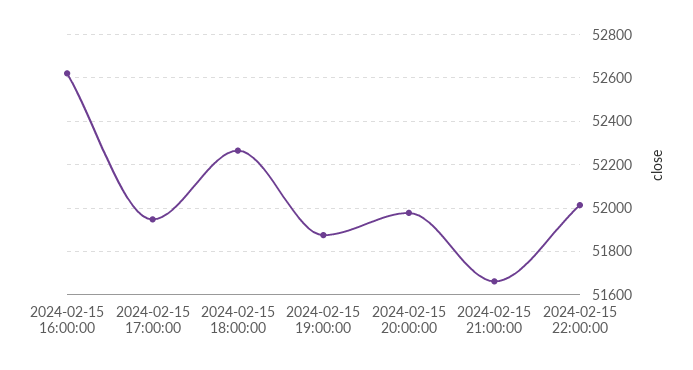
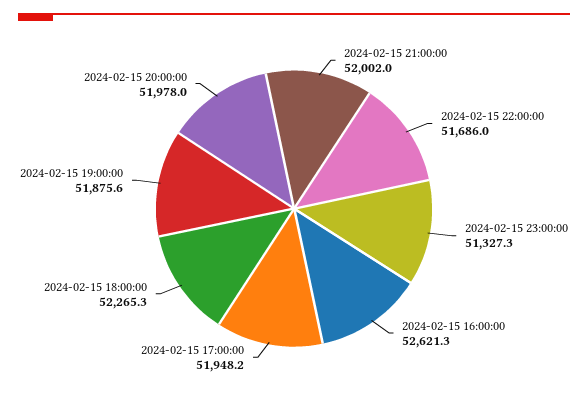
2024-02-15 21:00:00: 51650 -> 52002
2024-02-15 22:00:00: 52000 -> 51686
2024-02-15 23:00:00: none -> 51327.3

